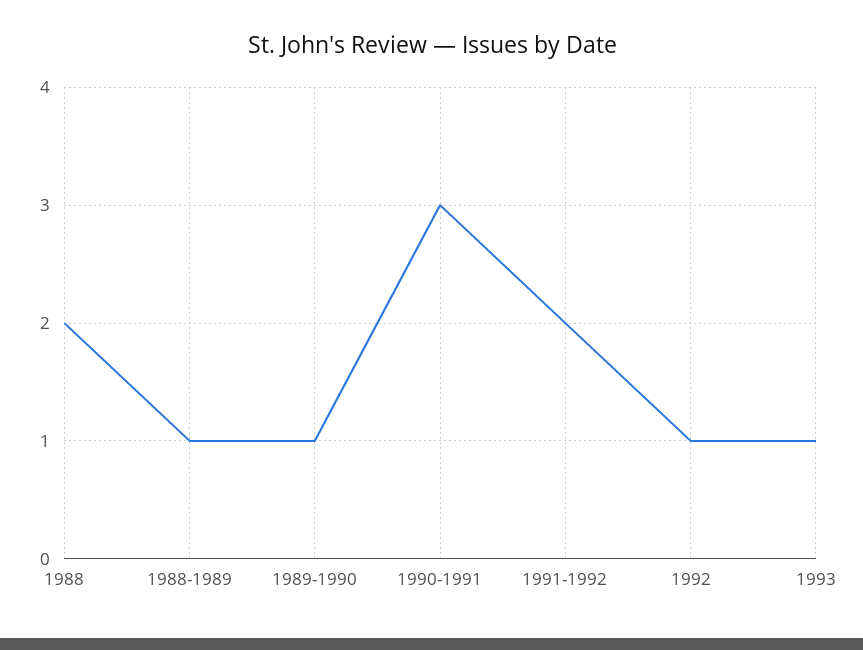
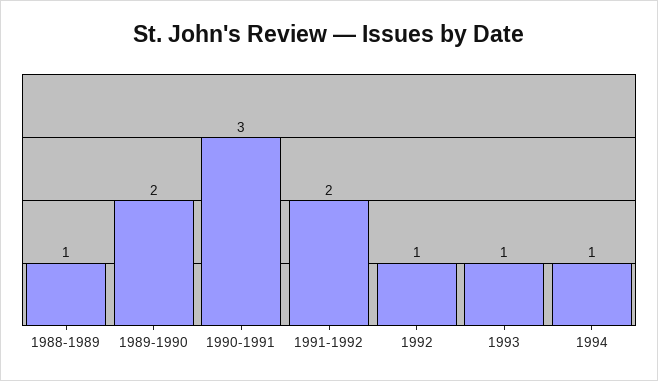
1988: 2 -> none
1989-1990: 1 -> 2
1994: none -> 1

